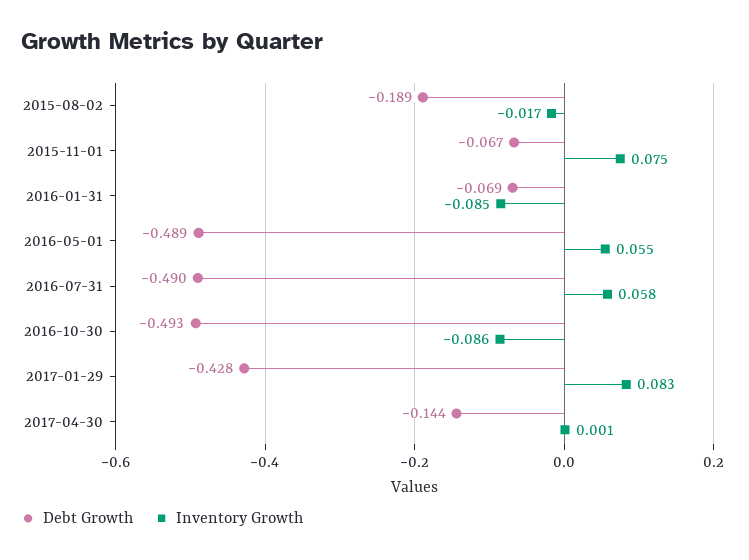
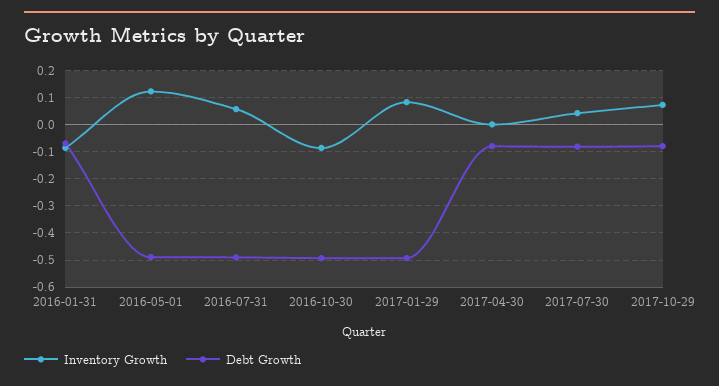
Debt Growth, 2015-08-02: -0.189 -> none
Inventory Growth, 2015-08-02: -0.017 -> none
Debt Growth, 2015-11-01: -0.067 -> none
Inventory Growth, 2015-11-01: 0.075 -> none
Inventory Growth, 2016-05-01: 0.055 -> 0.125
Debt Growth, 2017-01-29: -0.428 -> -0.5
Debt Growth, 2017-04-30: -0.144 -> -0.075
Inventory Growth, 2017-07-30: none -> 0.05
Debt Growth, 2017-07-30: none -> -0.075
Inventory Growth, 2017-10-29: none -> 0.075
Debt Growth, 2017-10-29: none -> -0.075

